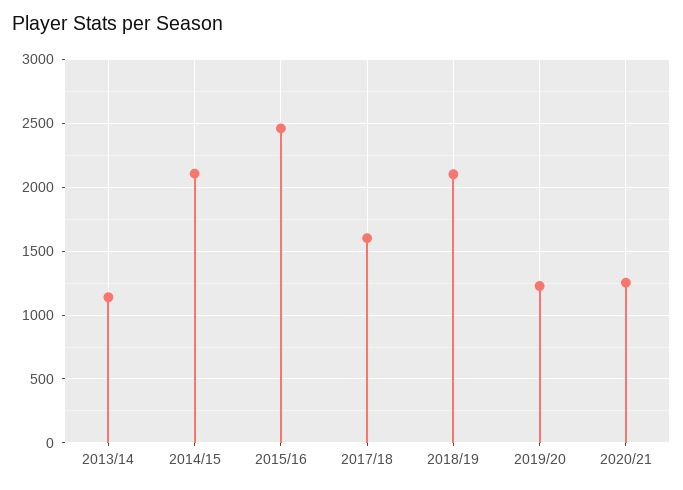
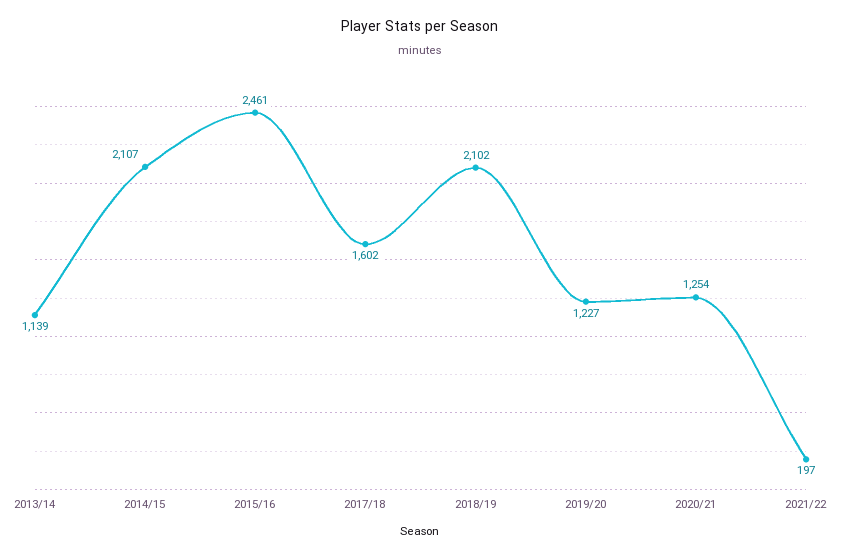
2021/22: none -> 197

